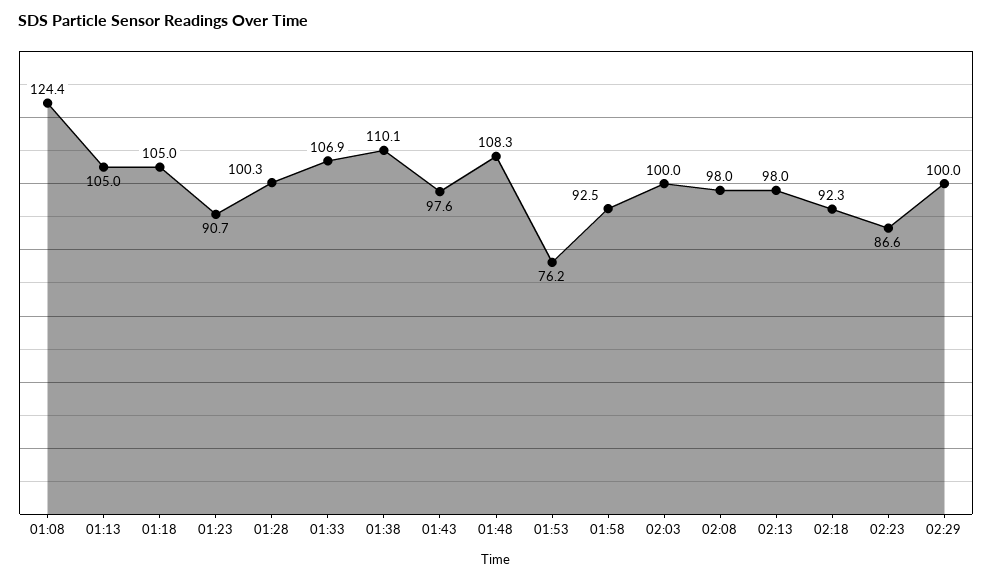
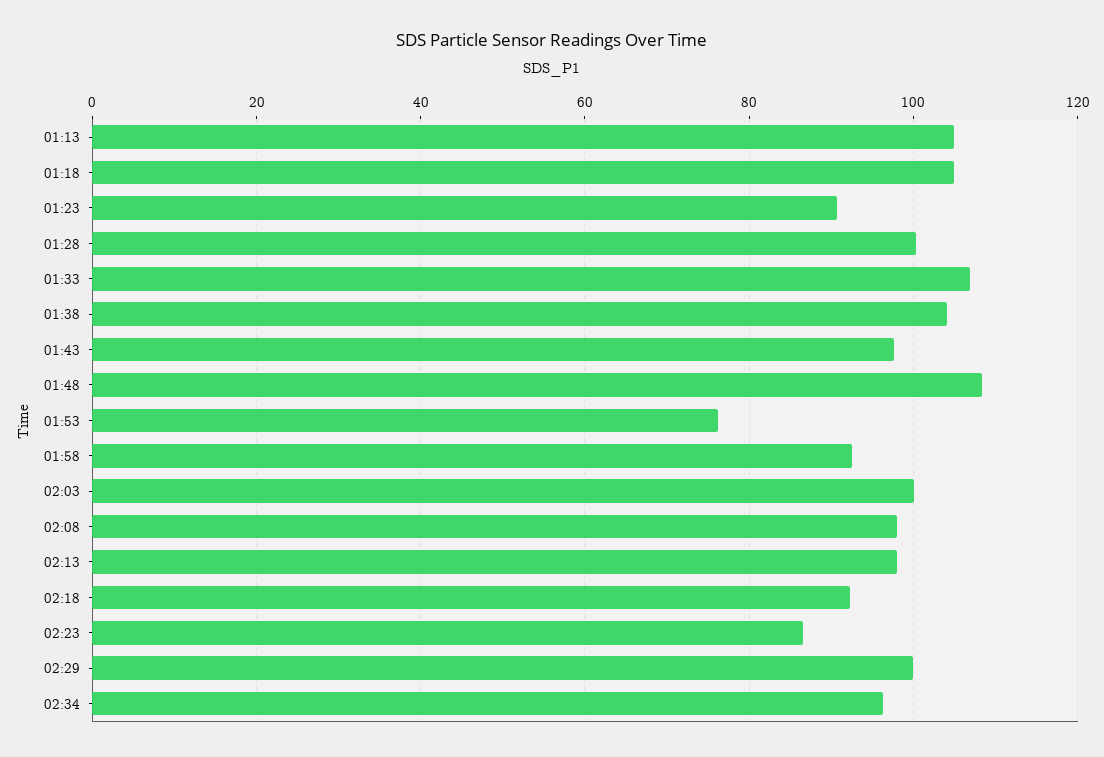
01:08: 124.4 -> none
01:38: 110.1 -> 104
02:34: none -> 96

